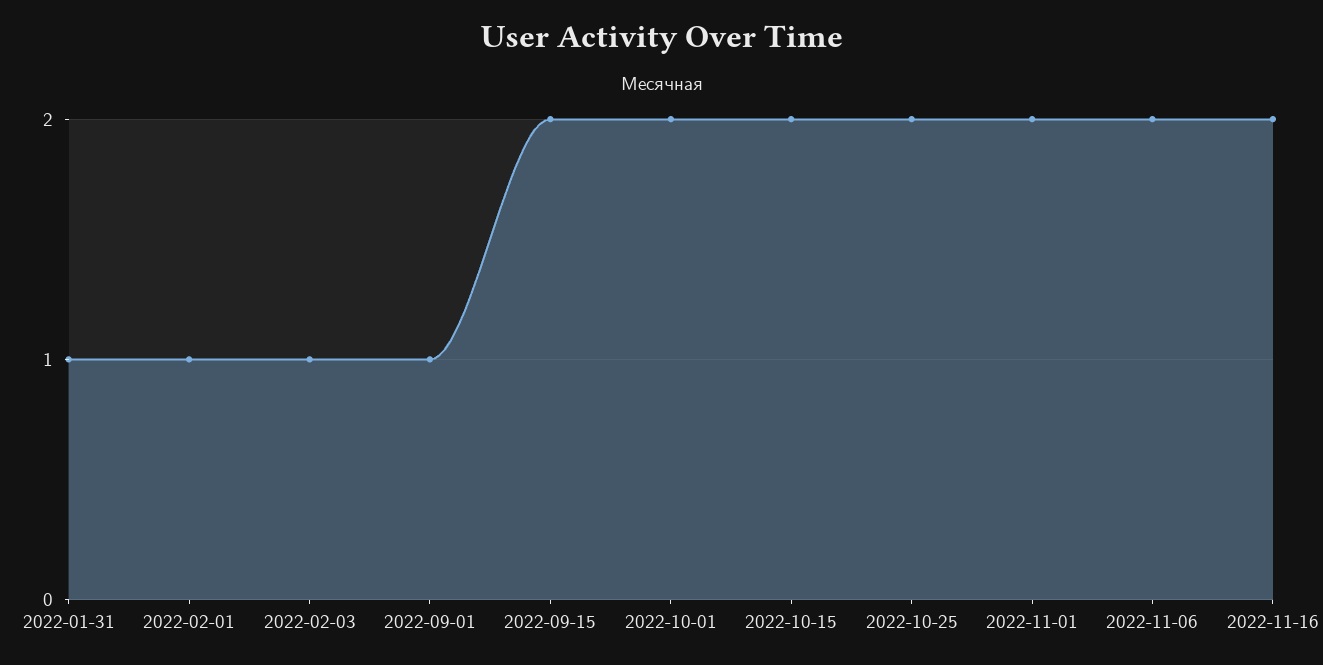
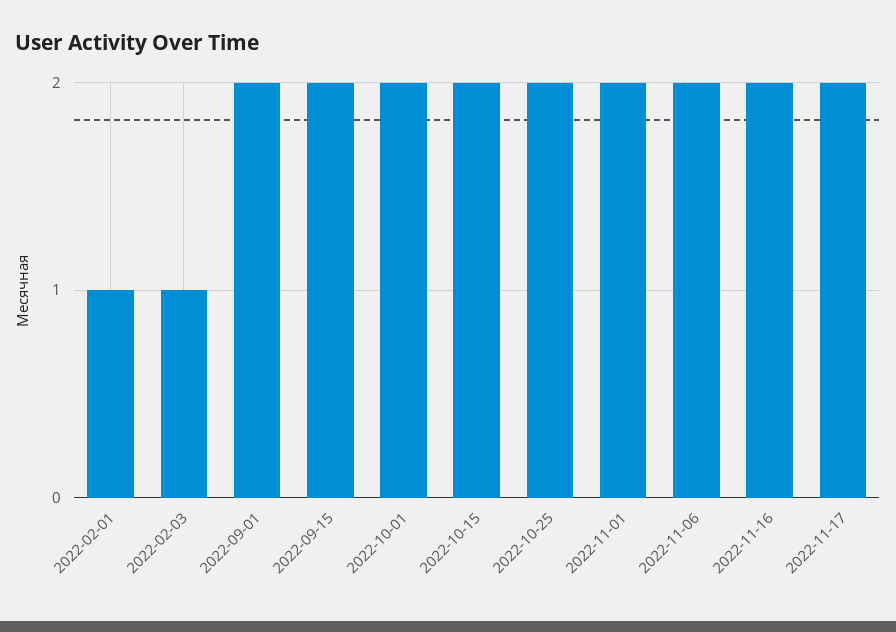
2022-01-31: 1 -> none
2022-09-01: 1 -> 2
2022-11-17: none -> 2

